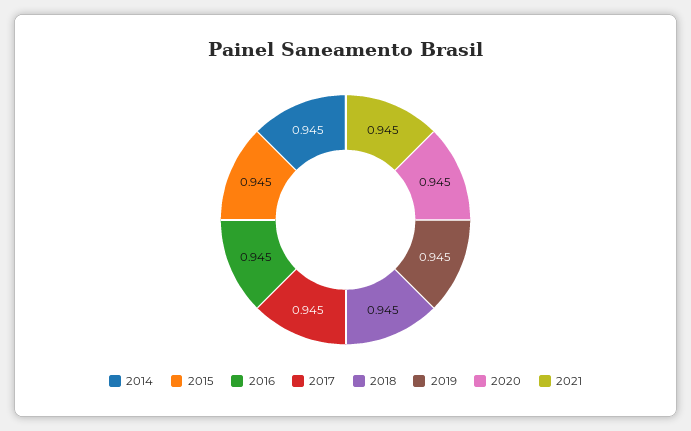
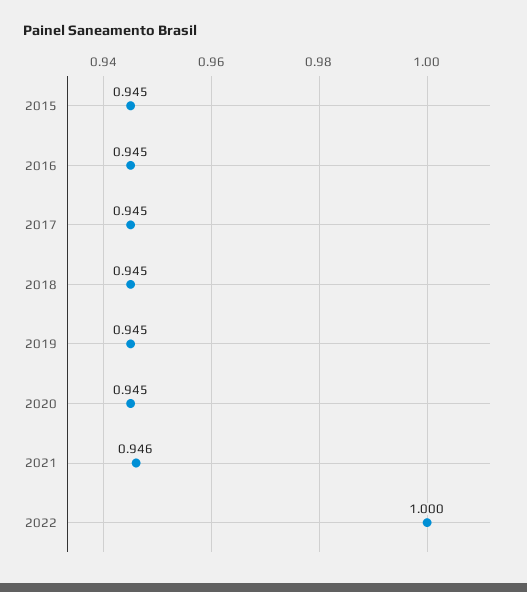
2014: 0.945 -> none
2021: 0.945 -> 0.946
2022: none -> 1

